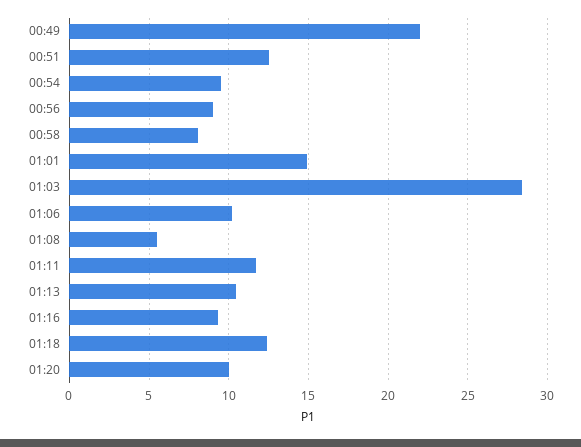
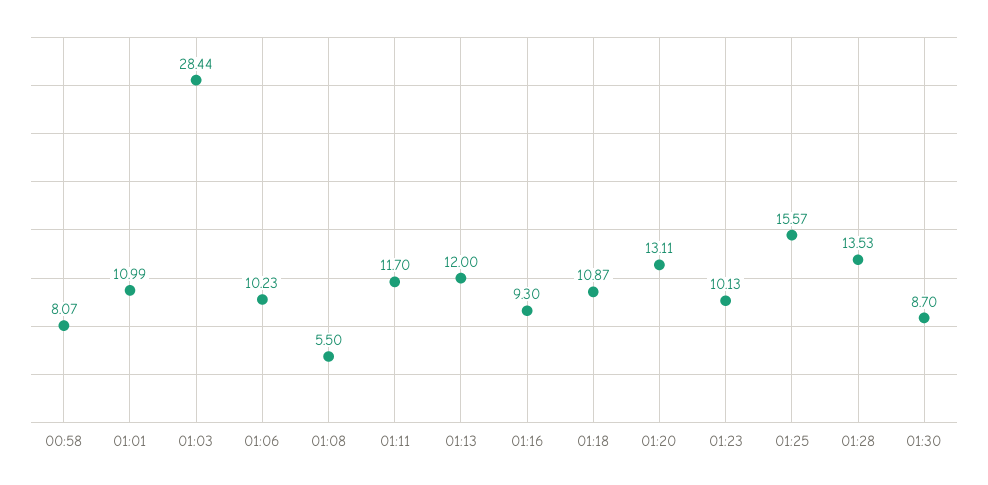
00:49: 22 -> none
00:51: 12.5 -> none
00:54: 9.5 -> none
00:56: 9 -> none
01:01: 15 -> 10.99
01:13: 10.5 -> 12
01:18: 12.5 -> 10.87
01:20: 10 -> 13.11
01:23: none -> 10.13
01:25: none -> 15.57
01:28: none -> 13.53
01:30: none -> 8.7

